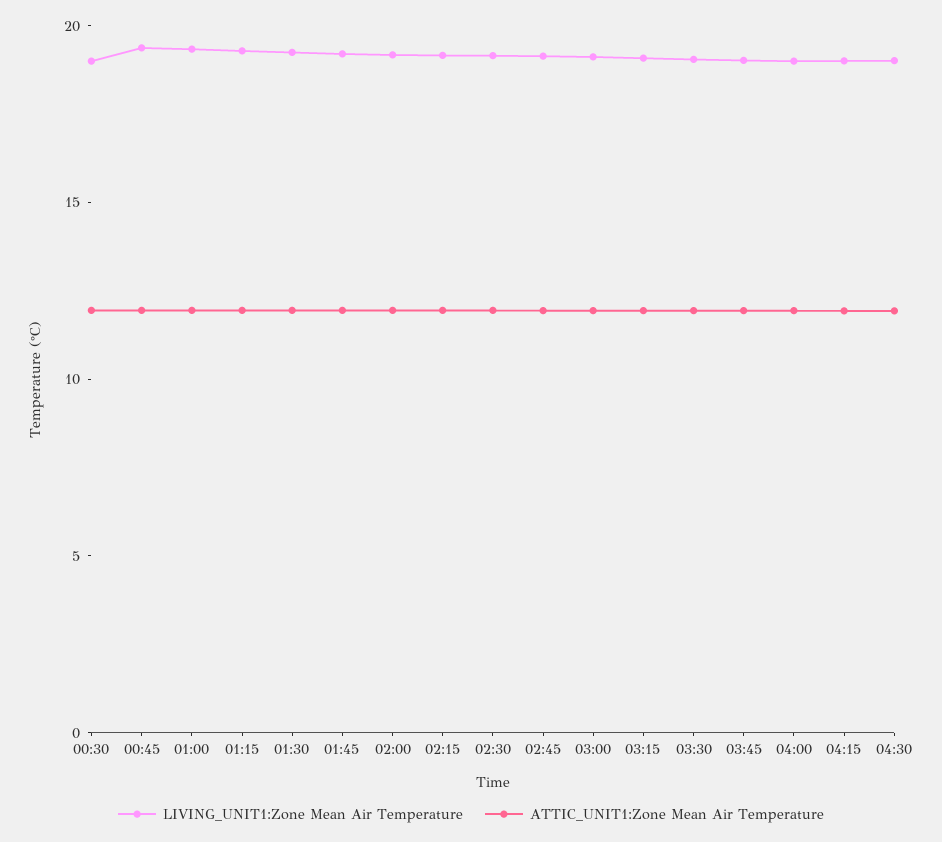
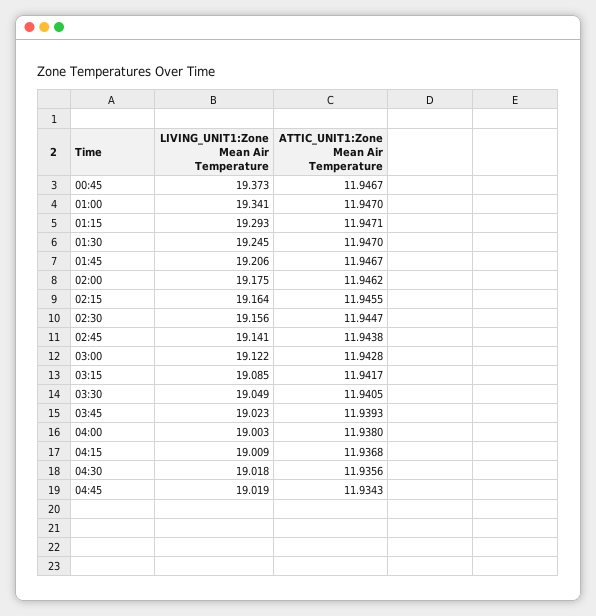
LIVING_UNIT1:Zone Mean Air Temperature, 00:30: 19 -> none
ATTIC_UNIT1:Zone Mean Air Temperature, 00:30: 12 -> none
LIVING_UNIT1:Zone Mean Air Temperature, 04:45: none -> 19.019
ATTIC_UNIT1:Zone Mean Air Temperature, 04:45: none -> 11.9343

